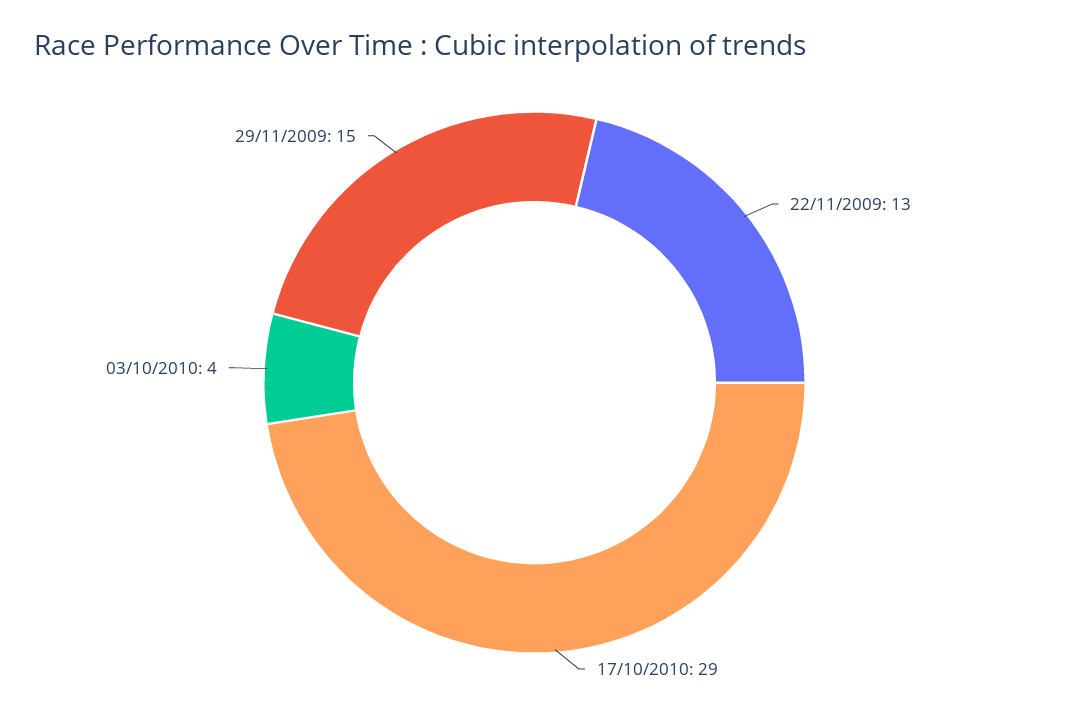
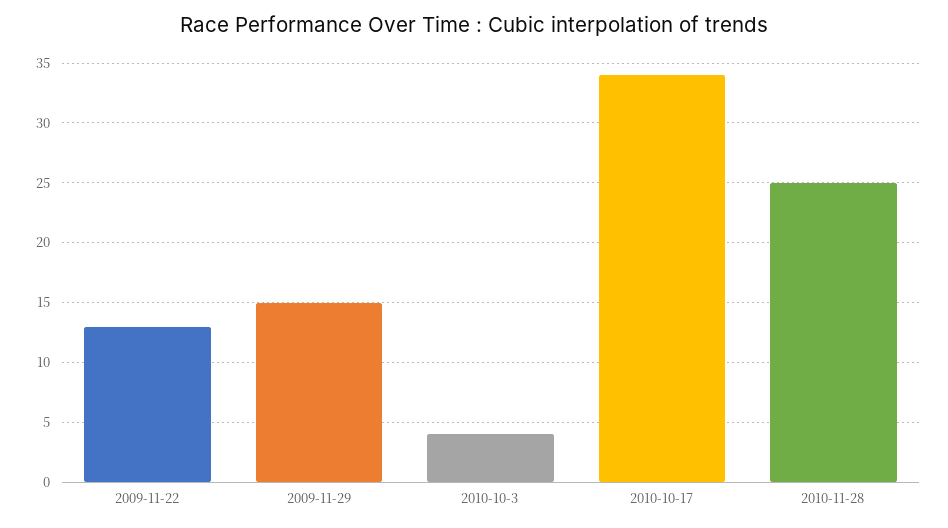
17/10/2010: 29 -> 34
2010-11-28: none -> 25

